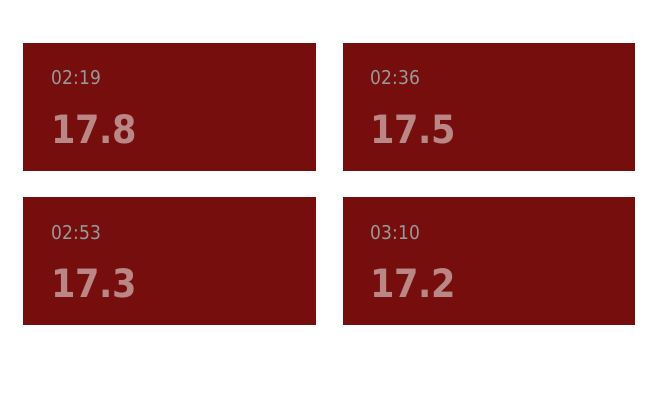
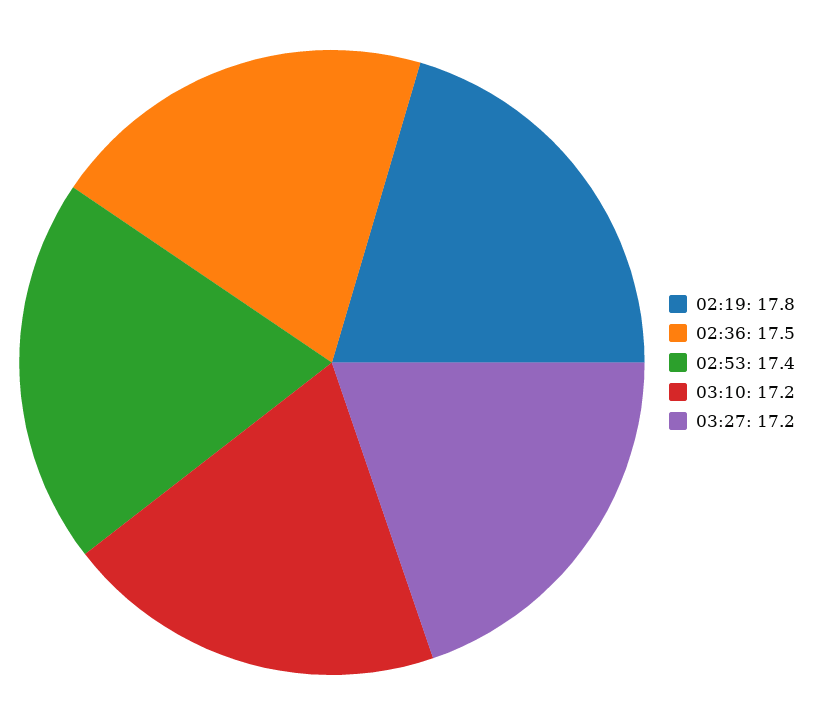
02:53: 17.3 -> 17.4
03:27: none -> 17.2

